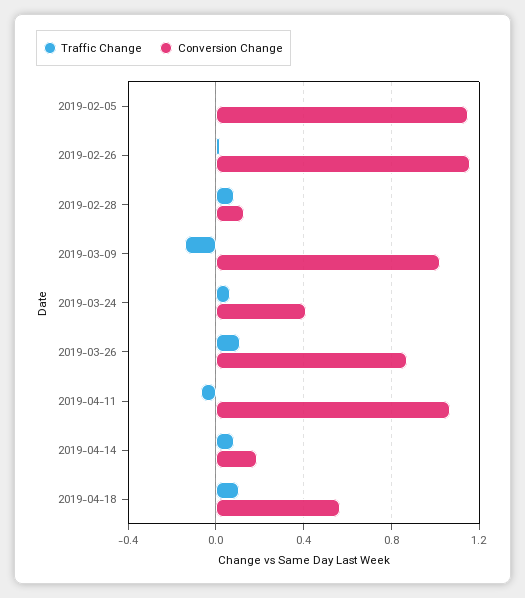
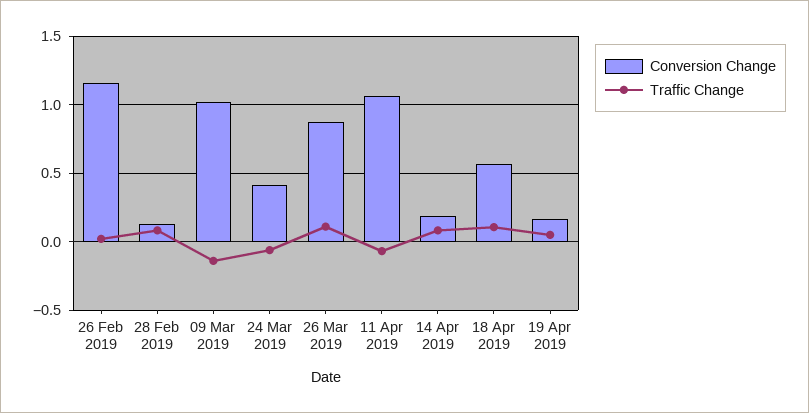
Traffic Change, 2019-02-05: 0 -> none
Conversion Change, 2019-02-05: 1.15 -> none
Traffic Change, 2019-03-24: 0.05 -> -0.05
Conversion Change, 19 Apr 2019: none -> 0.15
Traffic Change, 19 Apr 2019: none -> 0.05

